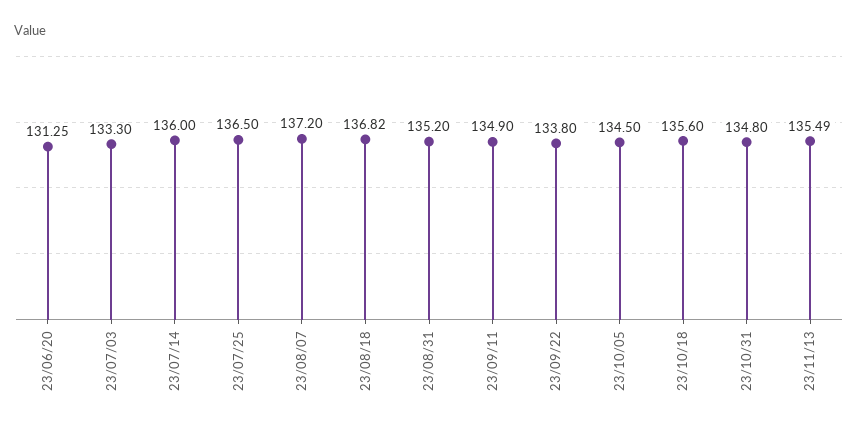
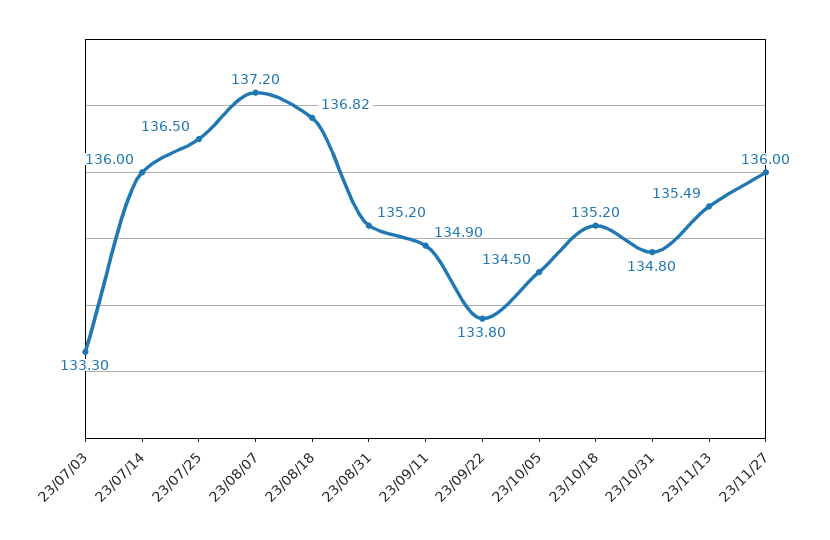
23/06/20: 131.25 -> none
23/10/18: 135.6 -> 135.2
23/11/27: none -> 136

